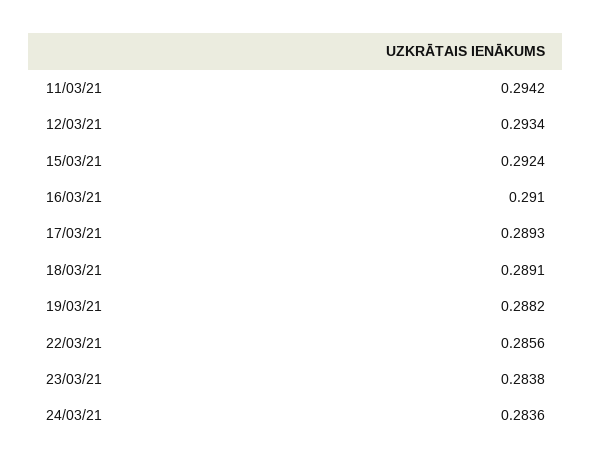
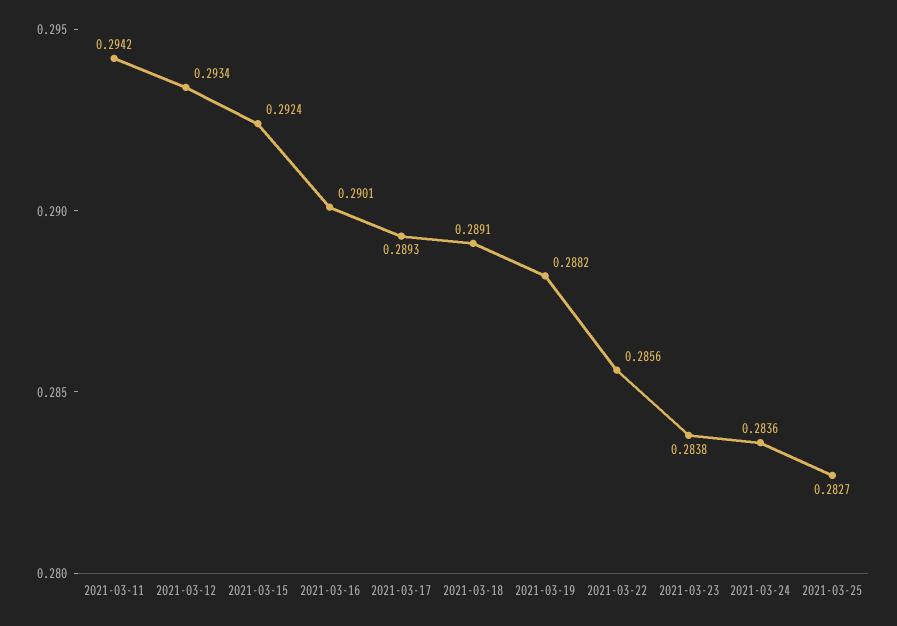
16/03/21: 0.291 -> 0.2901
2021-03-25: none -> 0.2827

